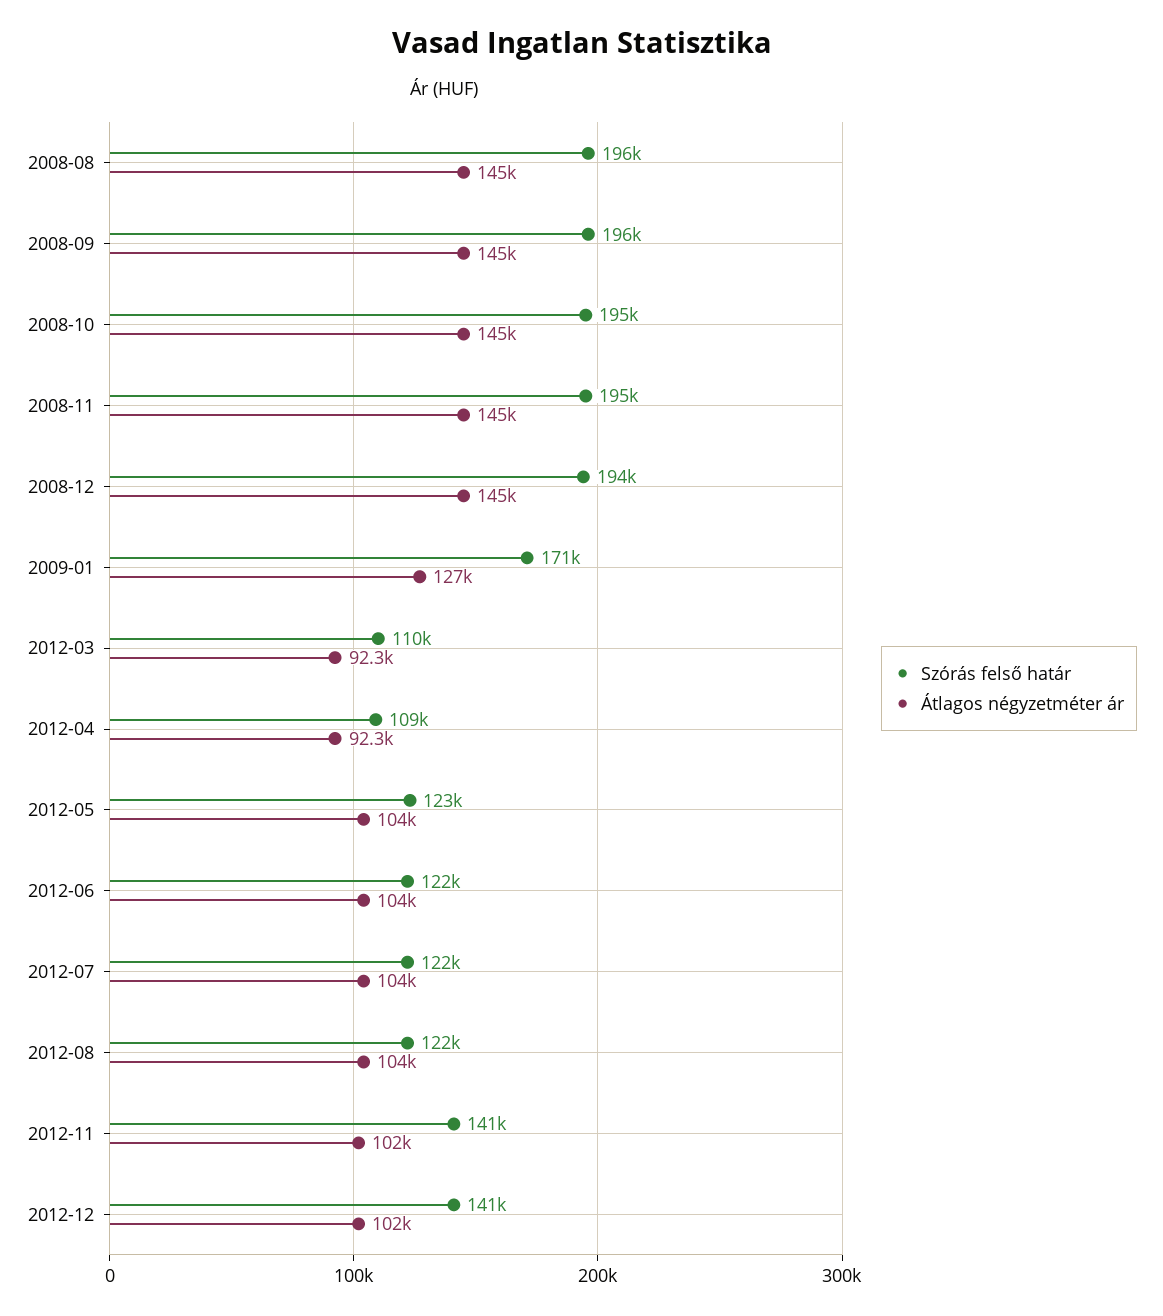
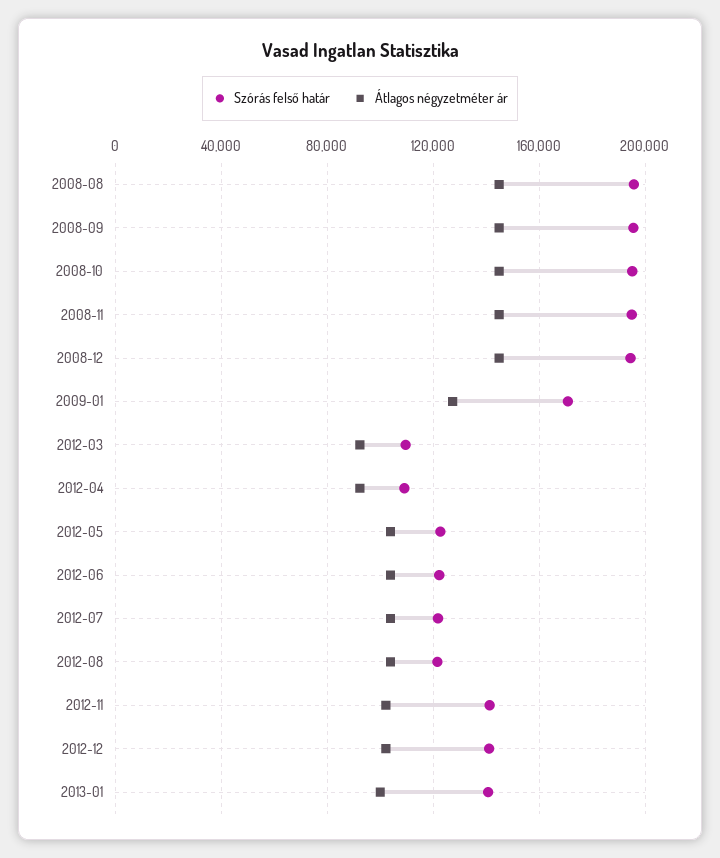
Szórás felső határ, 2013-01: none -> 140000
Átlagos négyzetméter ár, 2013-01: none -> 100000

